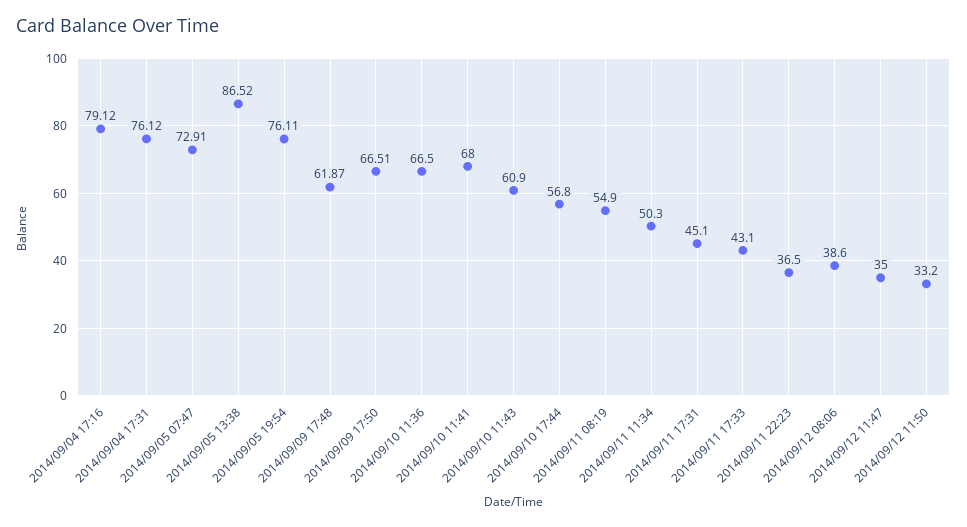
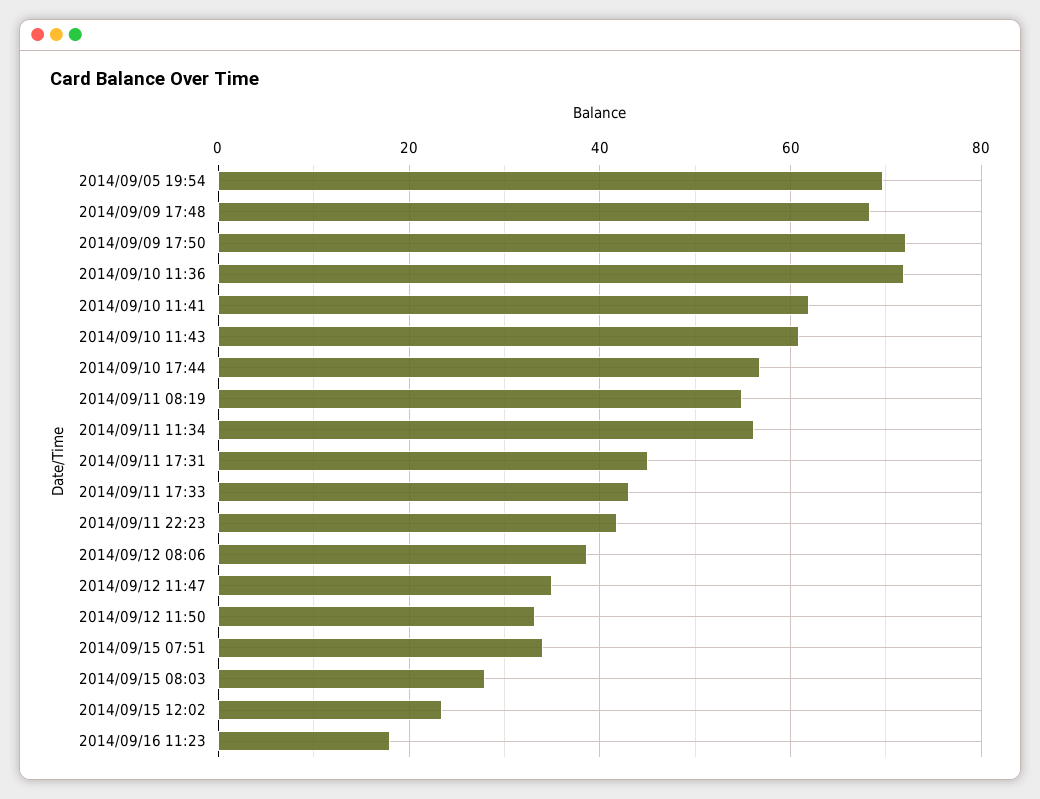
2014/09/04 17:16: 79.12 -> none
2014/09/04 17:31: 76.12 -> none
2014/09/05 07:47: 72.91 -> none
2014/09/05 13:38: 86.52 -> none
2014/09/05 19:54: 76.11 -> 70
2014/09/09 17:48: 61.87 -> 68
2014/09/09 17:50: 66.51 -> 72
2014/09/10 11:36: 66.5 -> 72
2014/09/10 11:41: 68 -> 62
2014/09/11 11:34: 50.3 -> 56
2014/09/11 22:23: 36.5 -> 42
2014/09/15 07:51: none -> 34
2014/09/15 08:03: none -> 28
2014/09/15 12:02: none -> 24
2014/09/16 11:23: none -> 18

